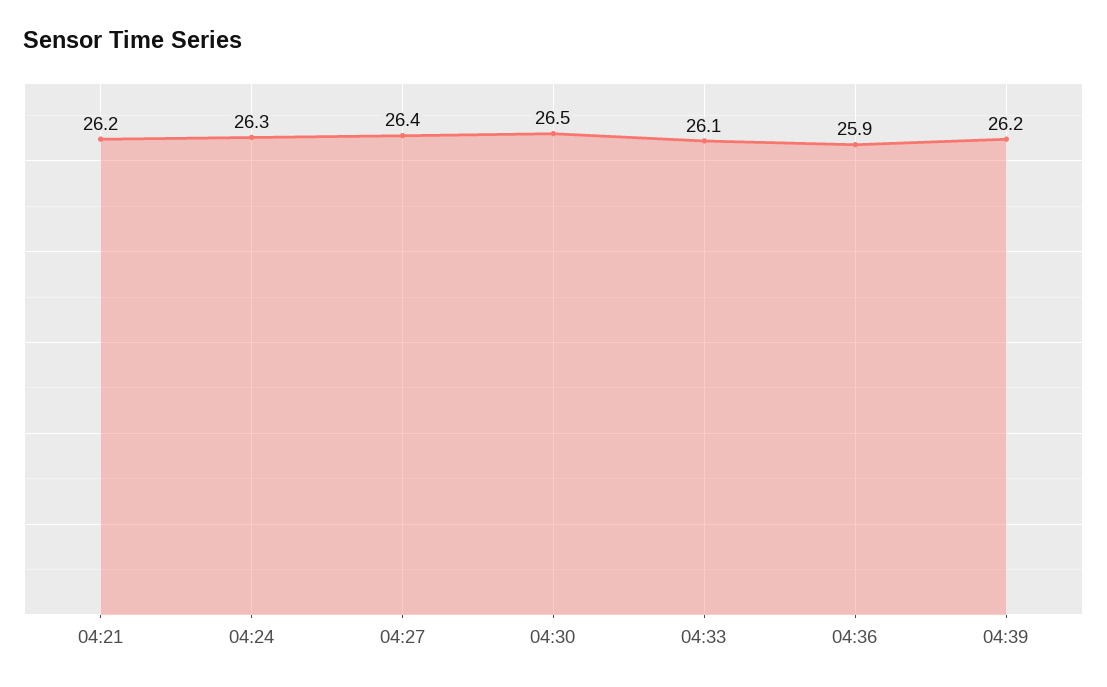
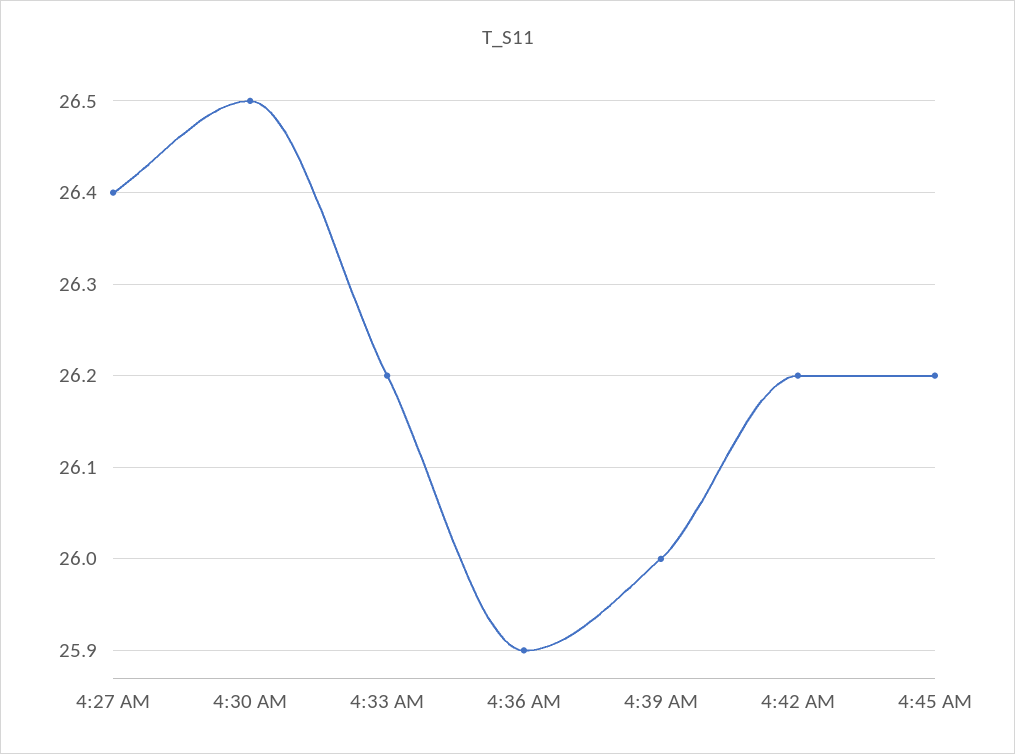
04:21: 26.2 -> none
04:24: 26.3 -> none
04:33: 26.1 -> 26.2
04:39: 26.2 -> 26
4:42 AM: none -> 26.2
4:45 AM: none -> 26.2

